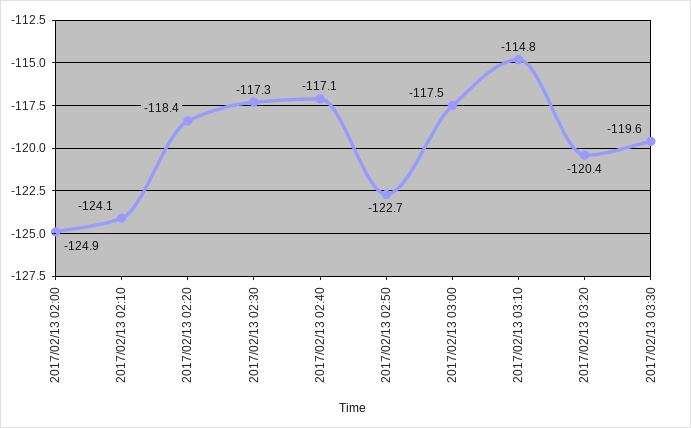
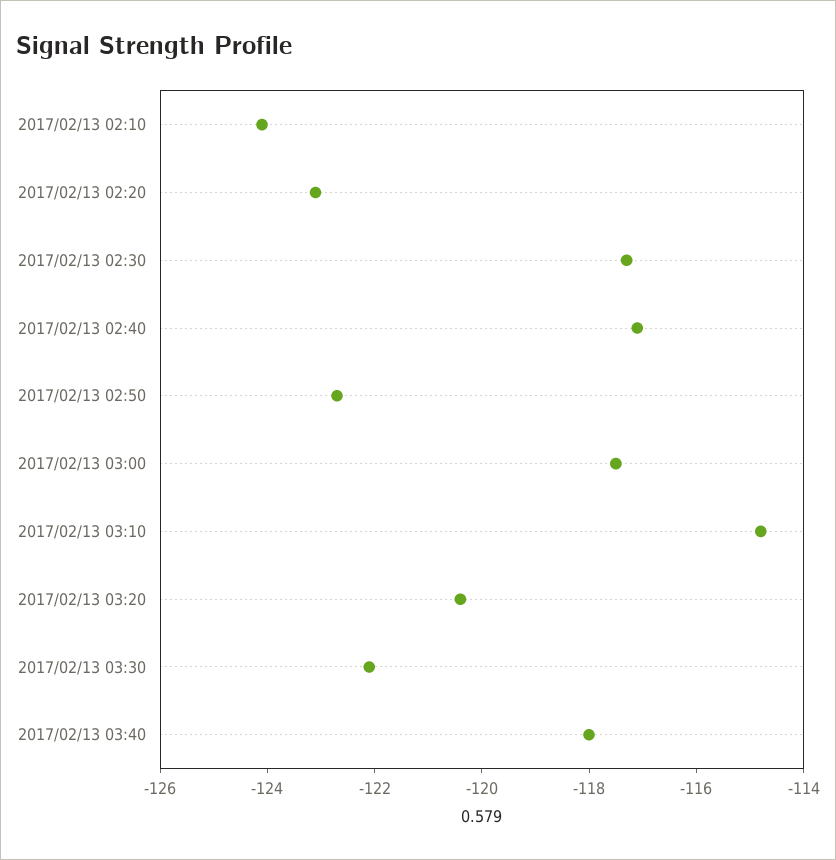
2017/02/13 02:00: -124.9 -> none
2017/02/13 02:20: -118.4 -> -123
2017/02/13 03:30: -119.6 -> -122
2017/02/13 03:40: none -> -118

